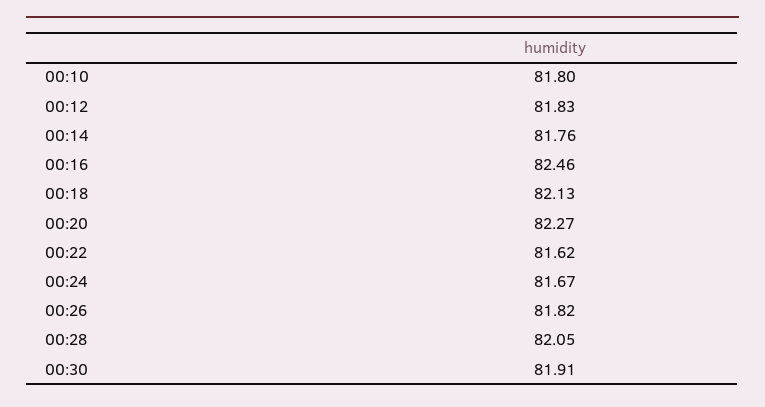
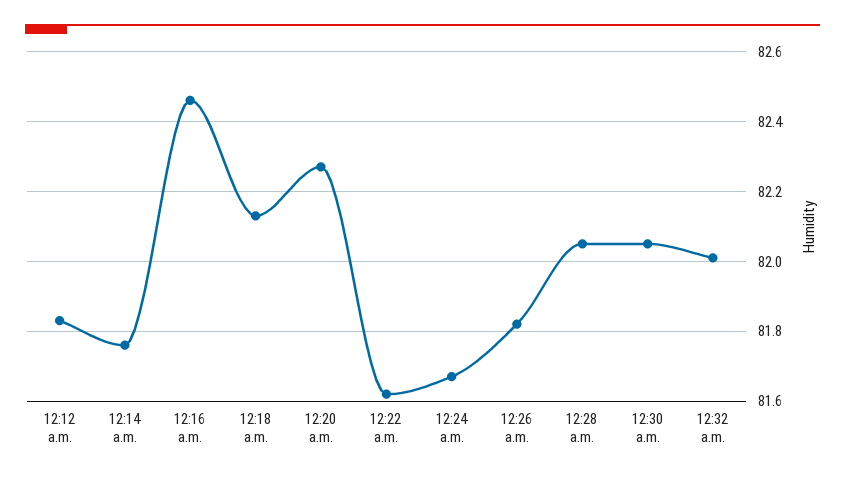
00:10: 81.8 -> none
00:30: 81.91 -> 82.05
12:32 a.m.: none -> 82

